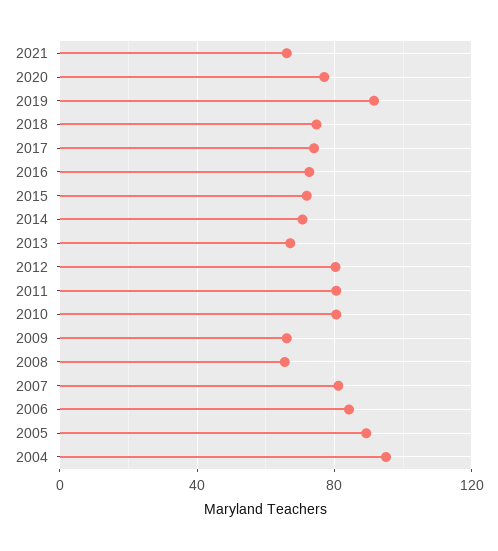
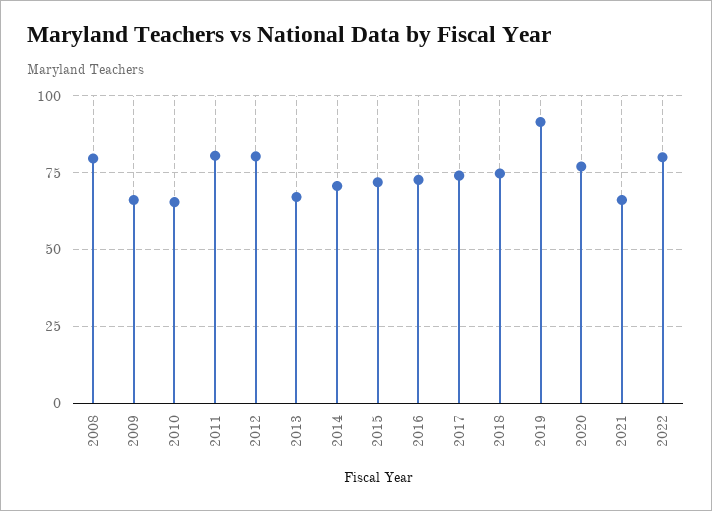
2010: 80 -> 65
2008: 65 -> 80
2007: 80 -> none
2006: 85 -> none
2005: 90 -> none
2004: 95 -> none
2022: none -> 80

